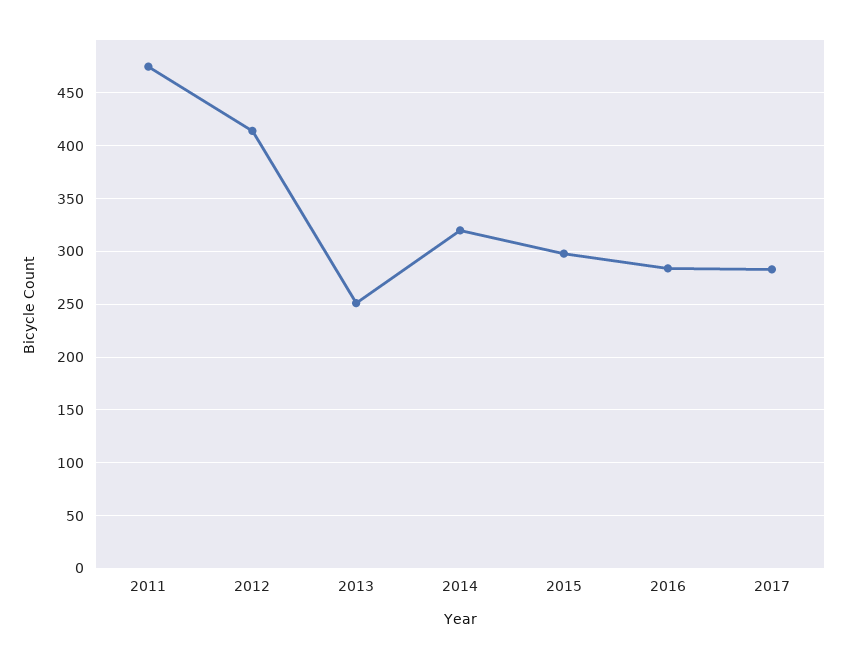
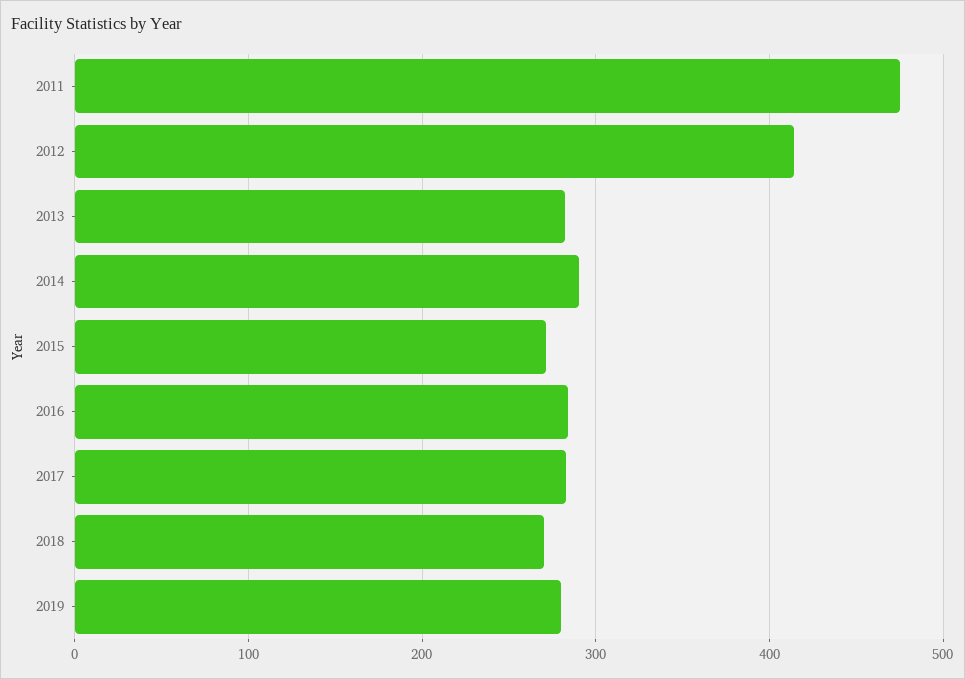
2013: 250 -> 280
2014: 320 -> 290
2015: 300 -> 270
2018: none -> 270
2019: none -> 280

